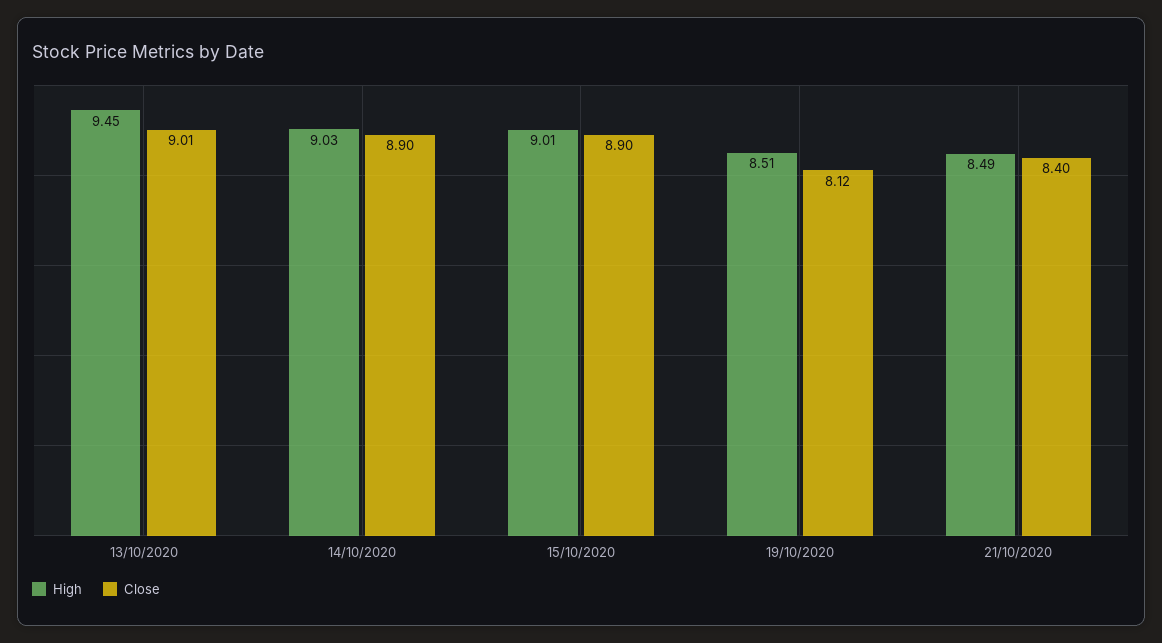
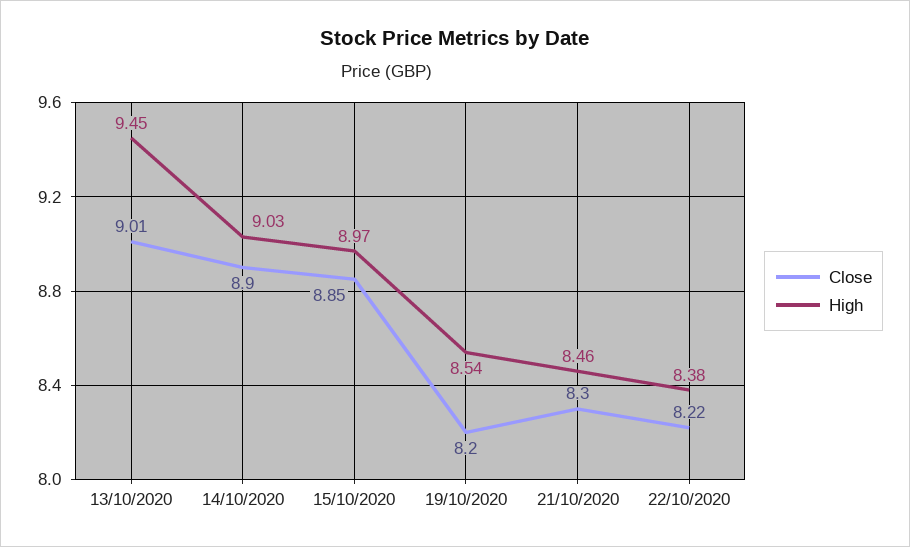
High, 15/10/2020: 9.01 -> 8.97
Close, 15/10/2020: 8.9 -> 8.85
High, 19/10/2020: 8.51 -> 8.54
Close, 19/10/2020: 8.12 -> 8.2
High, 21/10/2020: 8.49 -> 8.46
Close, 21/10/2020: 8.4 -> 8.3
Close, 22/10/2020: none -> 8.22
High, 22/10/2020: none -> 8.38

